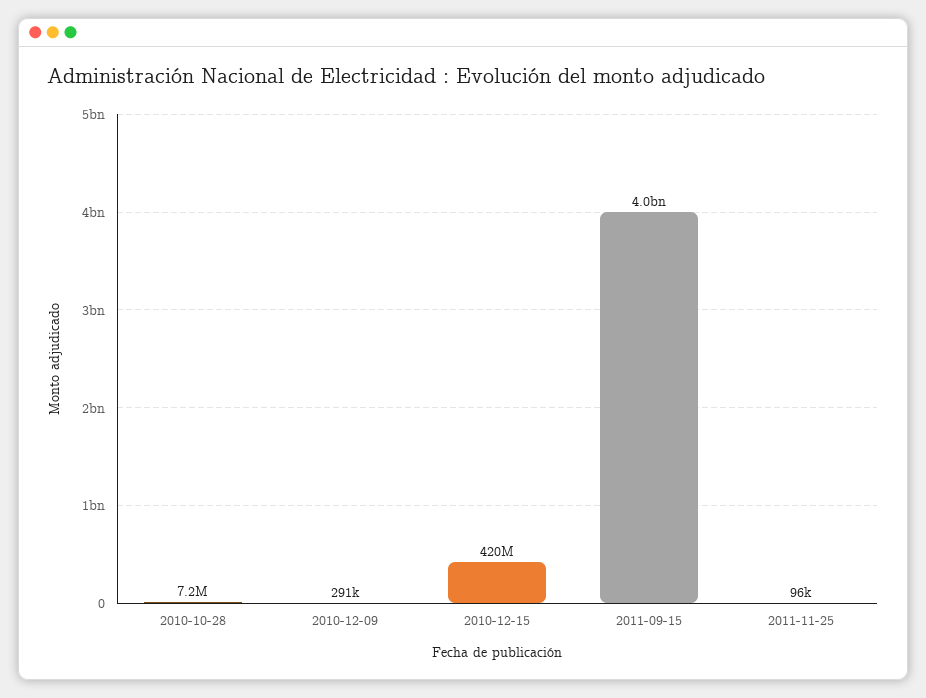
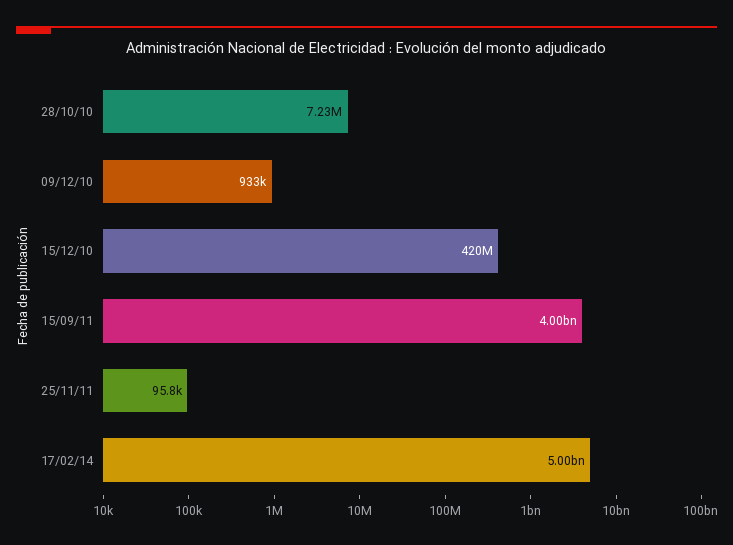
2010-12-09: 291000 -> 933000
17/02/14: none -> 5000000000

